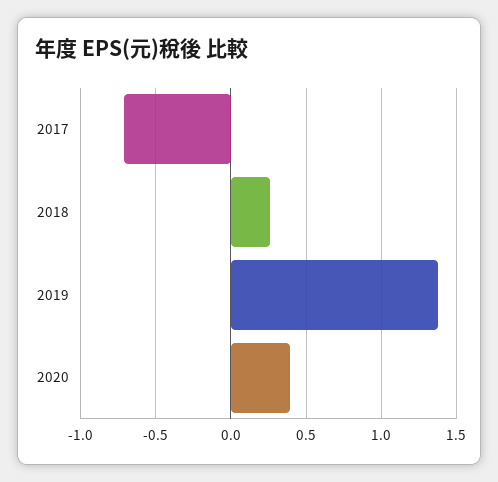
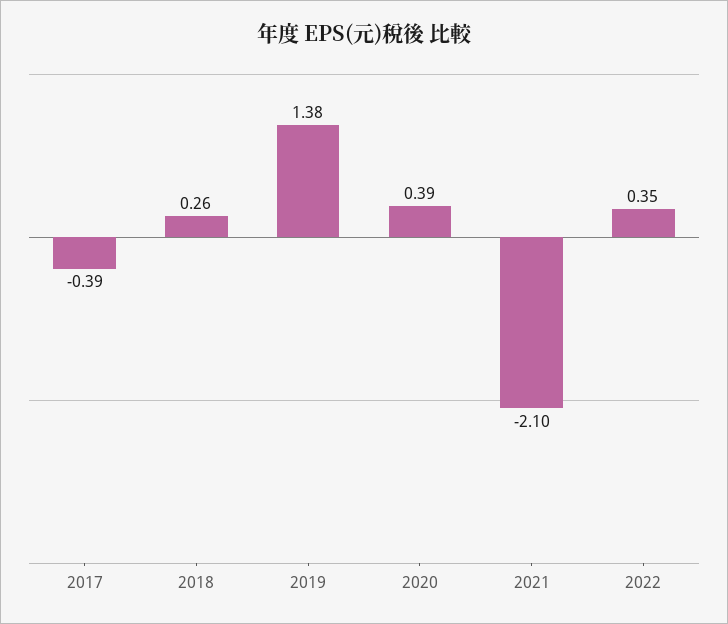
2017: -0.7 -> -0.39
2021: none -> -2.1
2022: none -> 0.35

